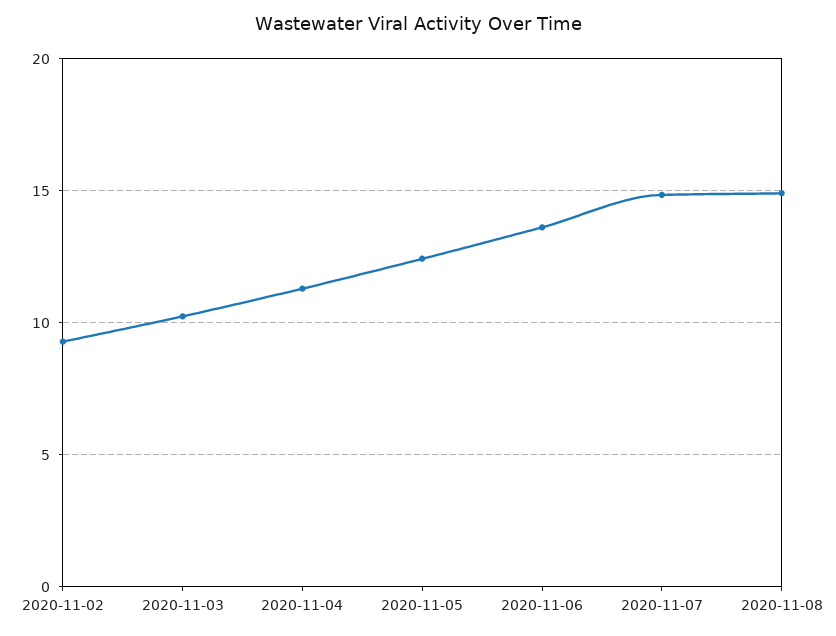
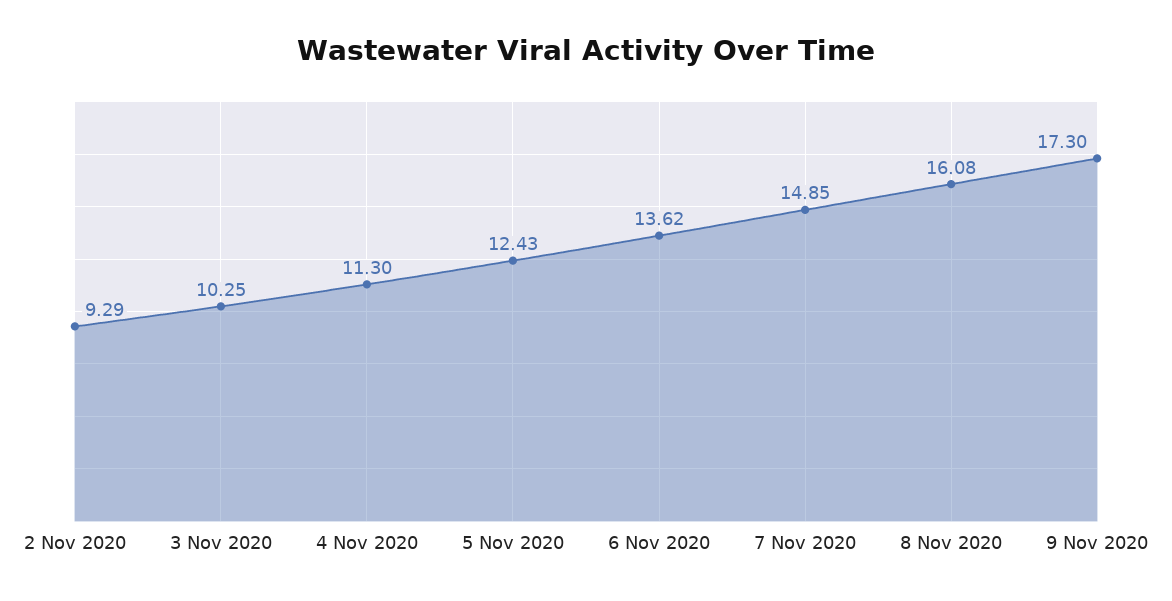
2020-11-08: 15 -> 16.08
9 Nov 2020: none -> 17.3

